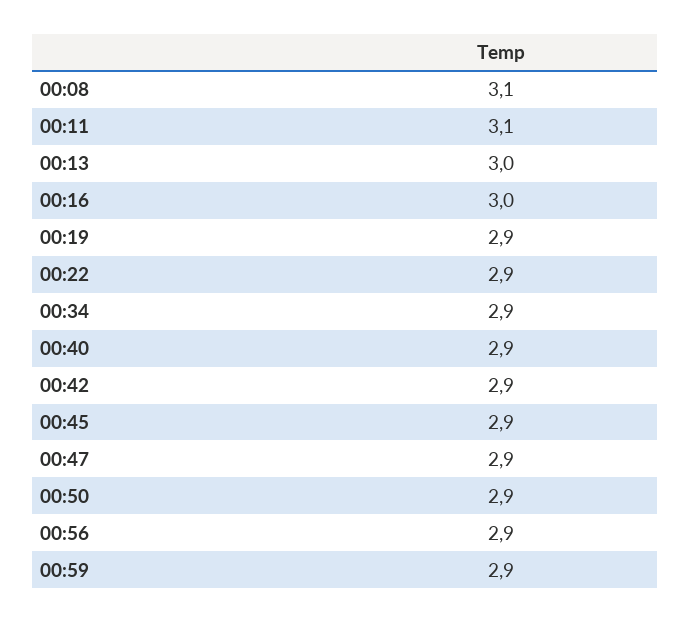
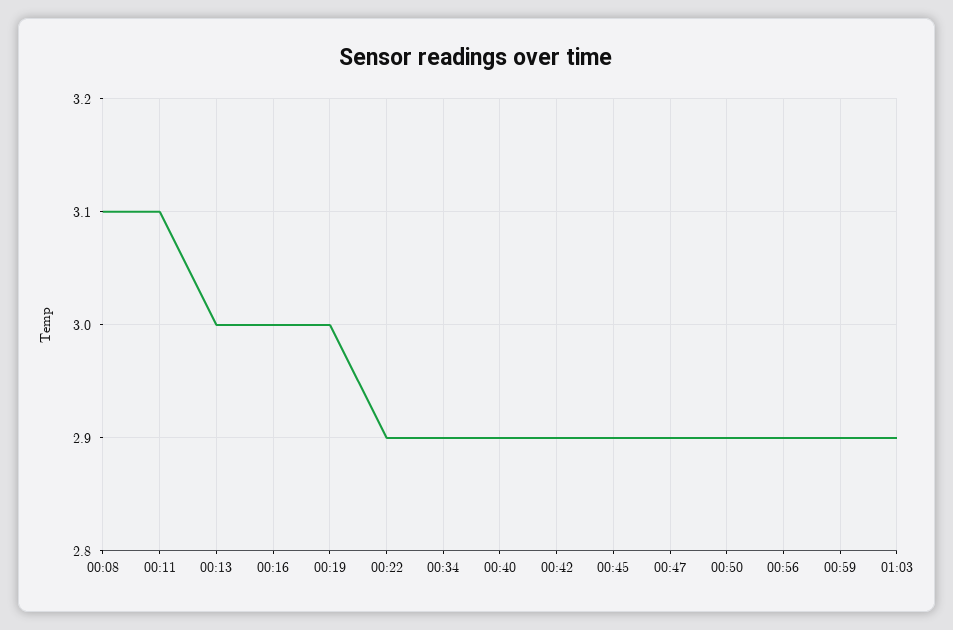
00:19: 2.9 -> 3
01:03: none -> 2.9

